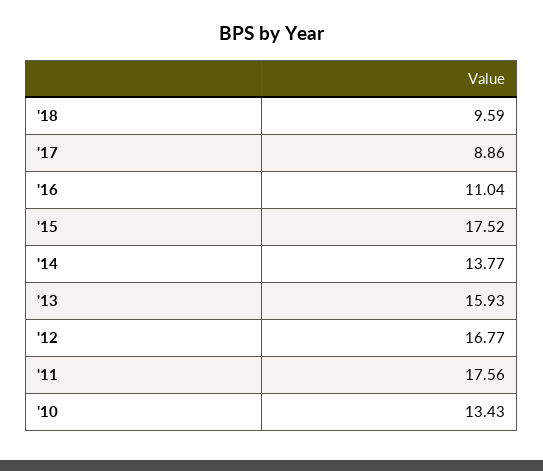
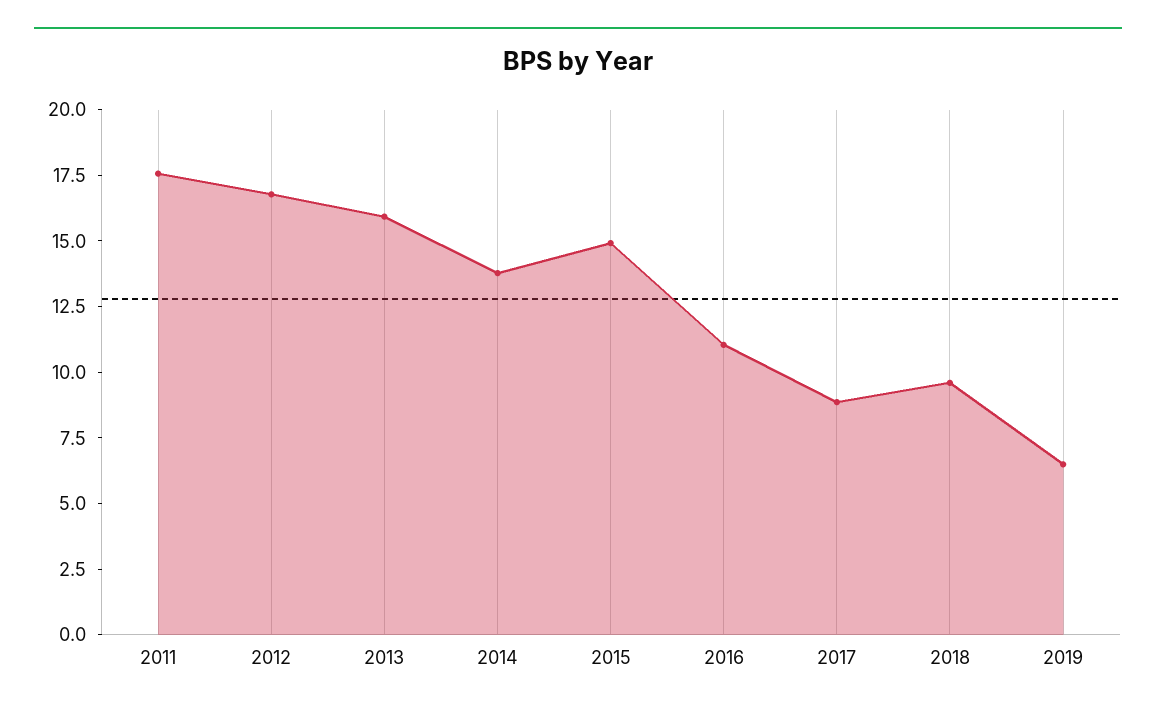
'15: 17.52 -> 15
'10: 13.43 -> none
2019: none -> 6.5

